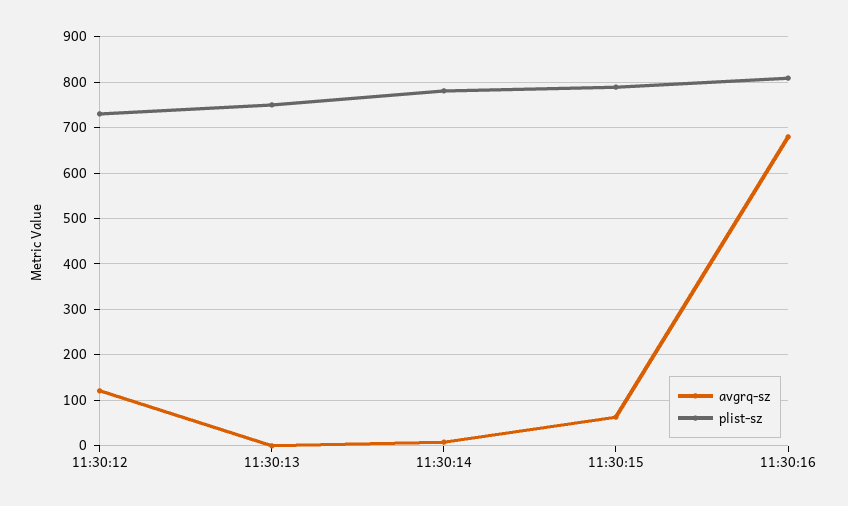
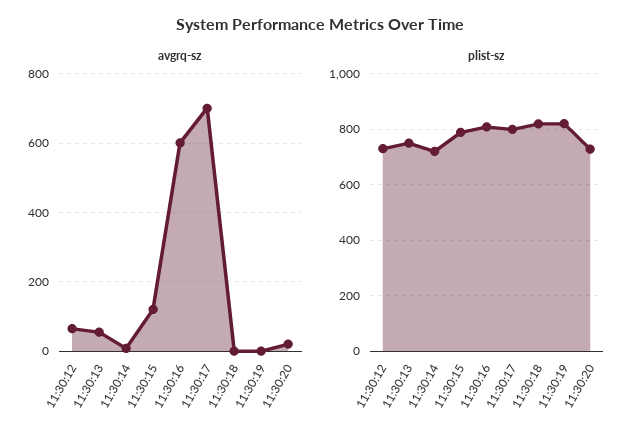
avgrq-sz, 11:30:12: 120 -> 60
avgrq-sz, 11:30:13: 0 -> 60
plist-sz, 11:30:14: 780 -> 725
avgrq-sz, 11:30:15: 60 -> 120
avgrq-sz, 11:30:16: 680 -> 600
avgrq-sz, 11:30:17: none -> 700
avgrq-sz, 11:30:18: none -> 0
avgrq-sz, 11:30:19: none -> 0
avgrq-sz, 11:30:20: none -> 20
plist-sz, 11:30:17: none -> 800
plist-sz, 11:30:18: none -> 825
plist-sz, 11:30:19: none -> 825
plist-sz, 11:30:20: none -> 725

